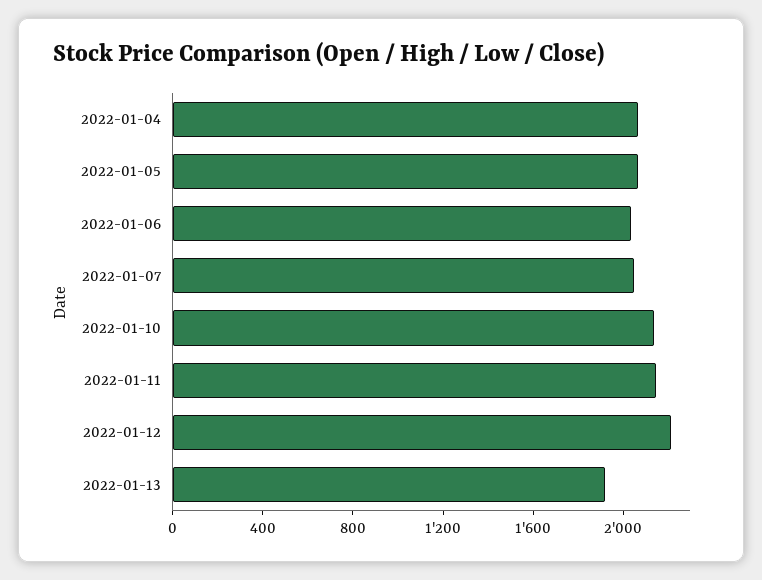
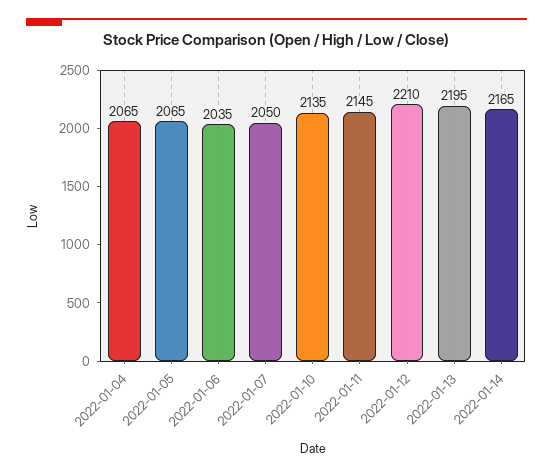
2022-01-13: 1900 -> 2195
2022-01-14: none -> 2165

